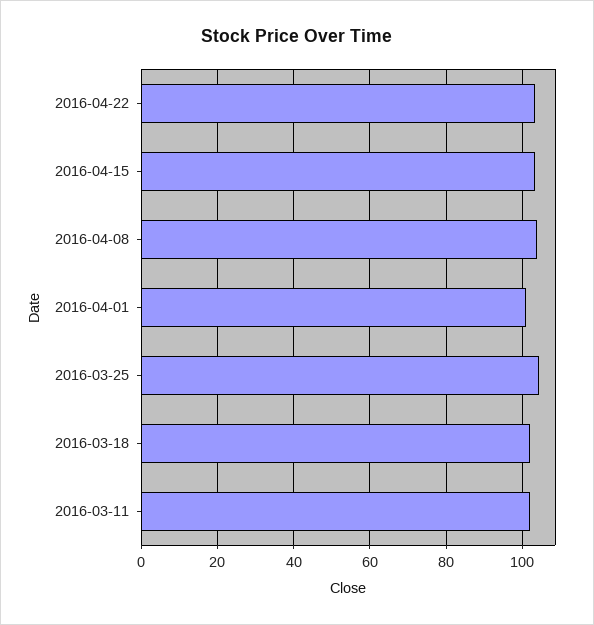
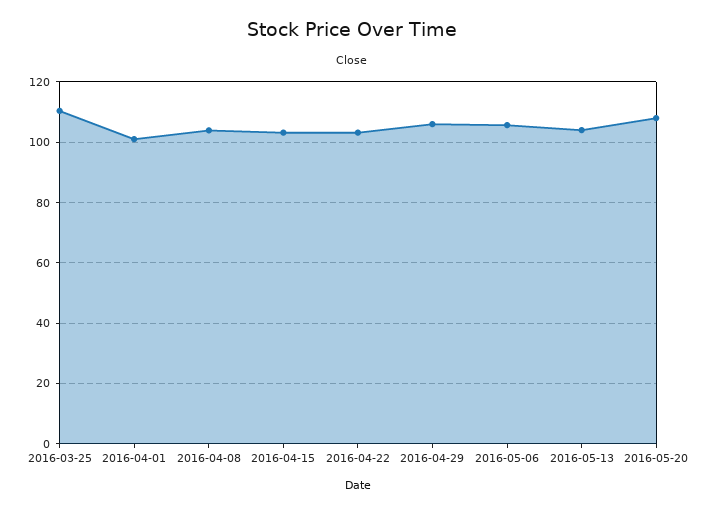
2016-03-25: 104 -> 110
2016-03-18: 102 -> none
2016-03-11: 102 -> none
2016-04-29: none -> 106
2016-05-06: none -> 106
2016-05-13: none -> 104
2016-05-20: none -> 108

